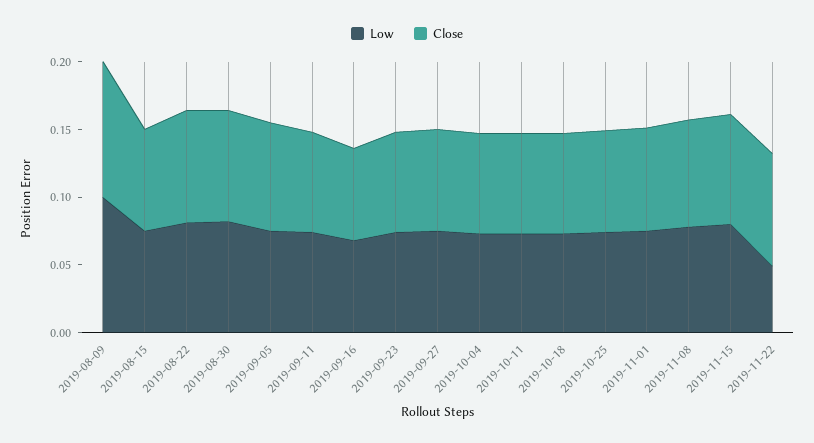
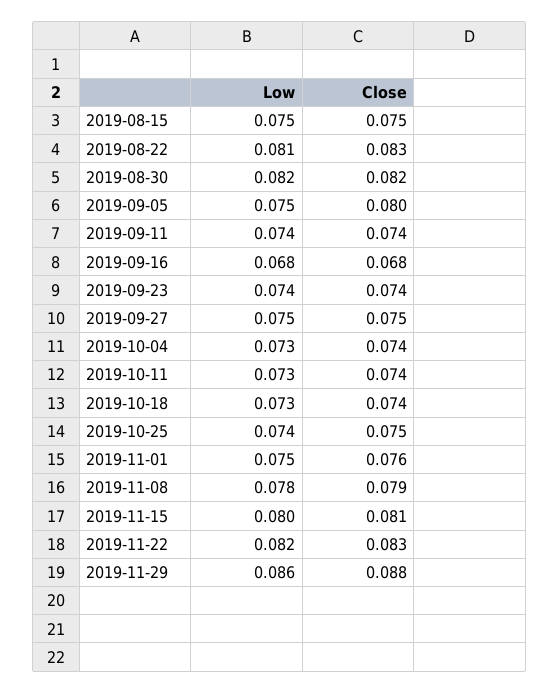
Low, 2019-08-09: 0.1 -> none
Close, 2019-08-09: 0.1 -> none
Low, 2019-11-22: 0.05 -> 0.082
Low, 2019-11-29: none -> 0.086
Close, 2019-11-29: none -> 0.088

